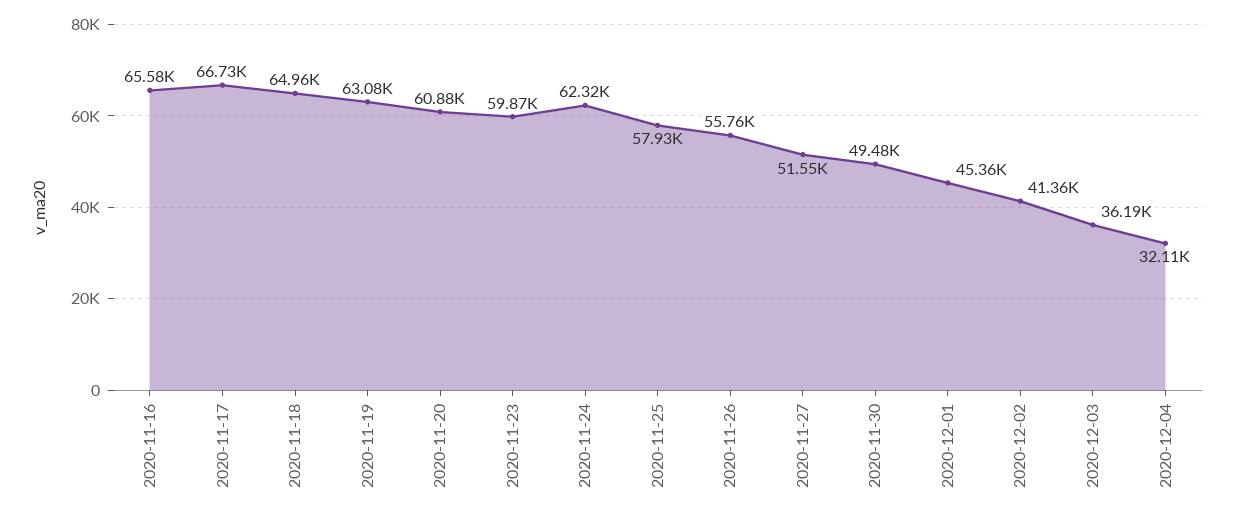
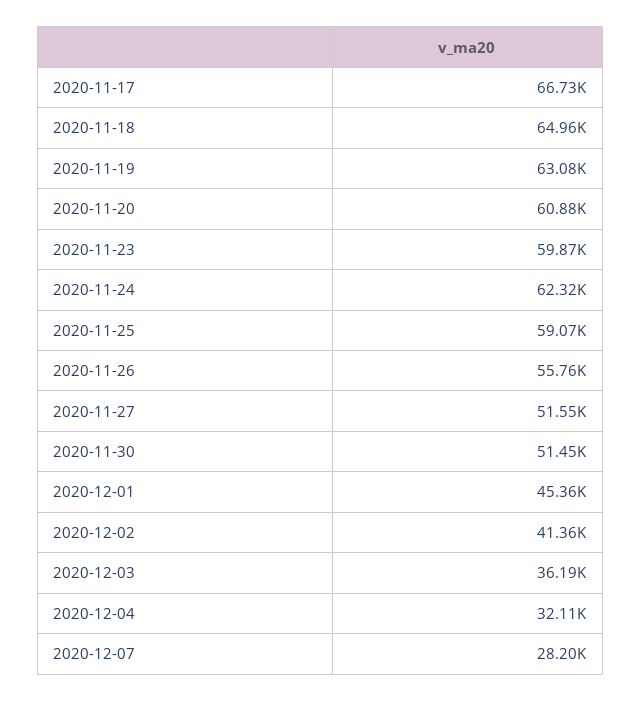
2020-11-16: 65580 -> none
2020-11-25: 57930 -> 59070
2020-11-30: 49480 -> 51450
2020-12-07: none -> 28200

